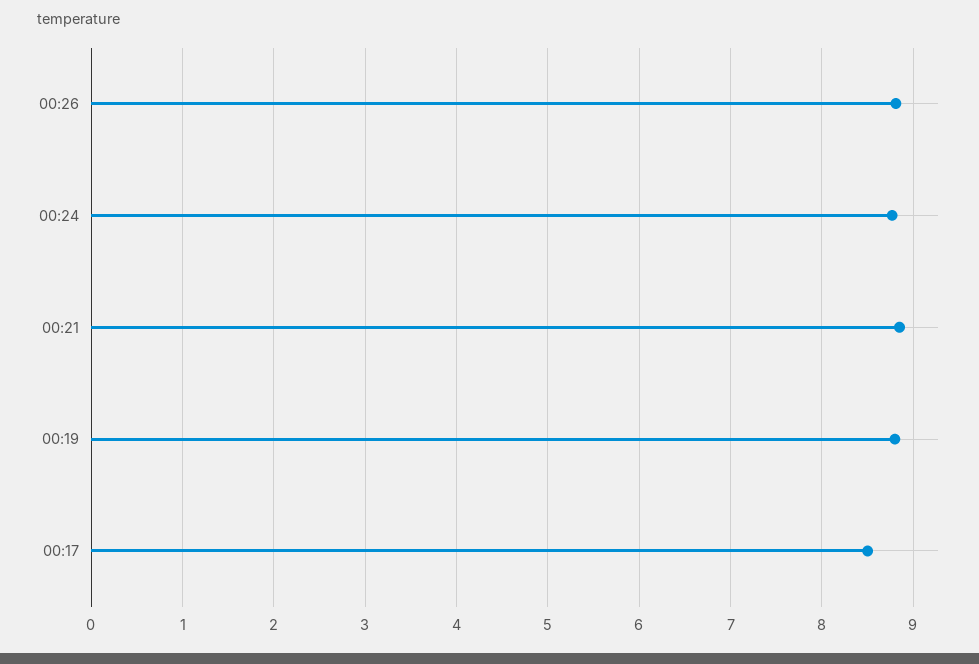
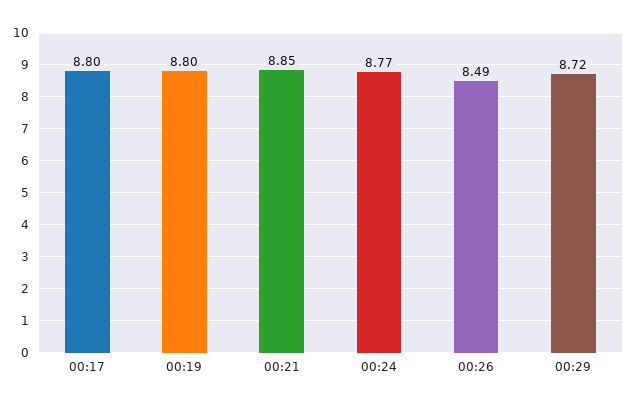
00:26: 8.8 -> 8.49
00:17: 8.5 -> 8.8
00:29: none -> 8.72

